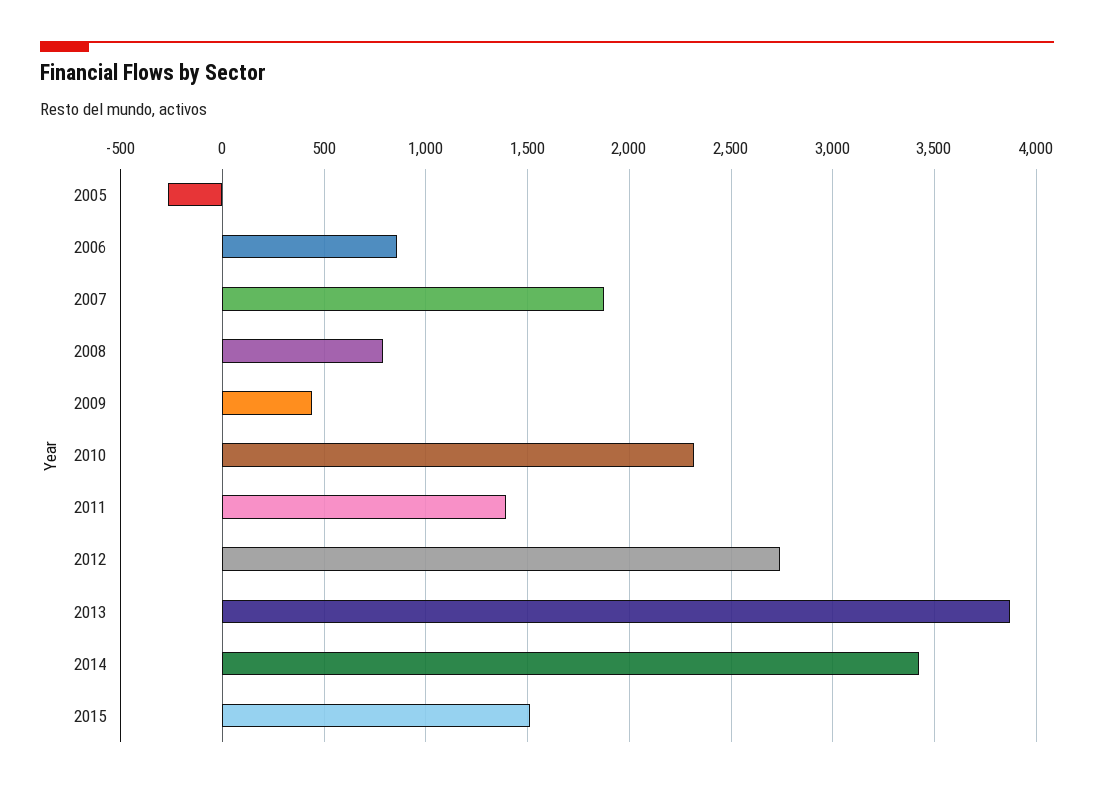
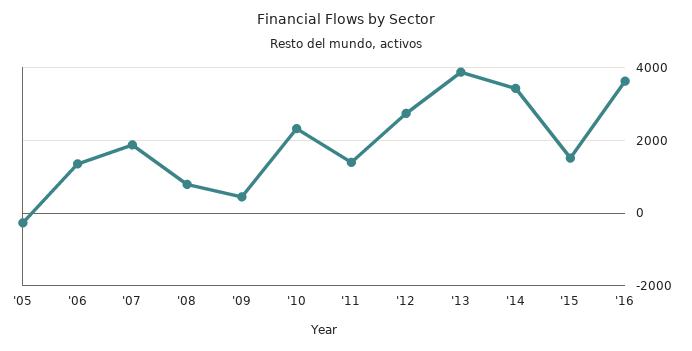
2006: 850 -> 1400
'16: none -> 3600

